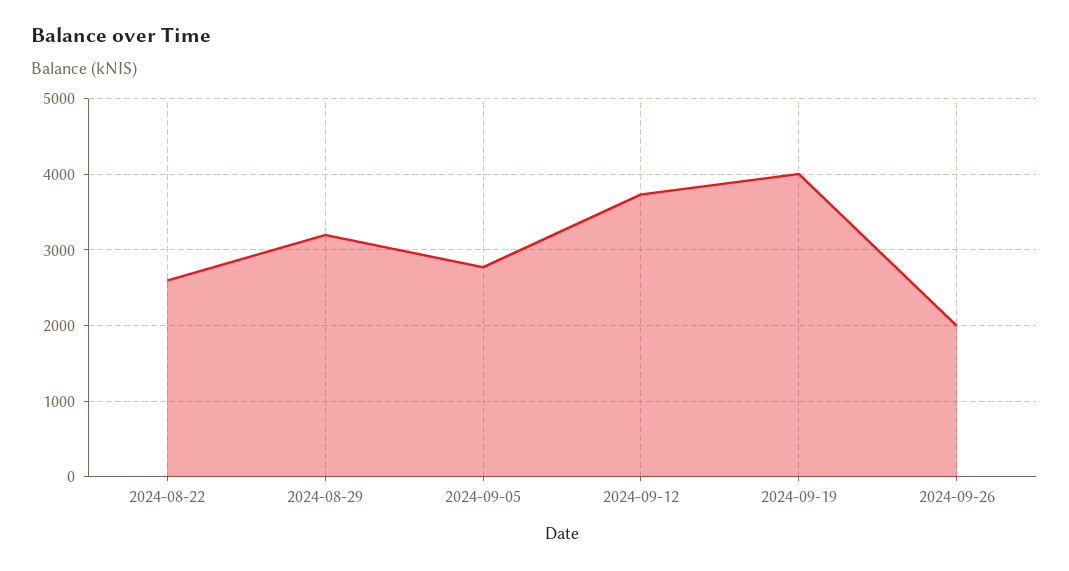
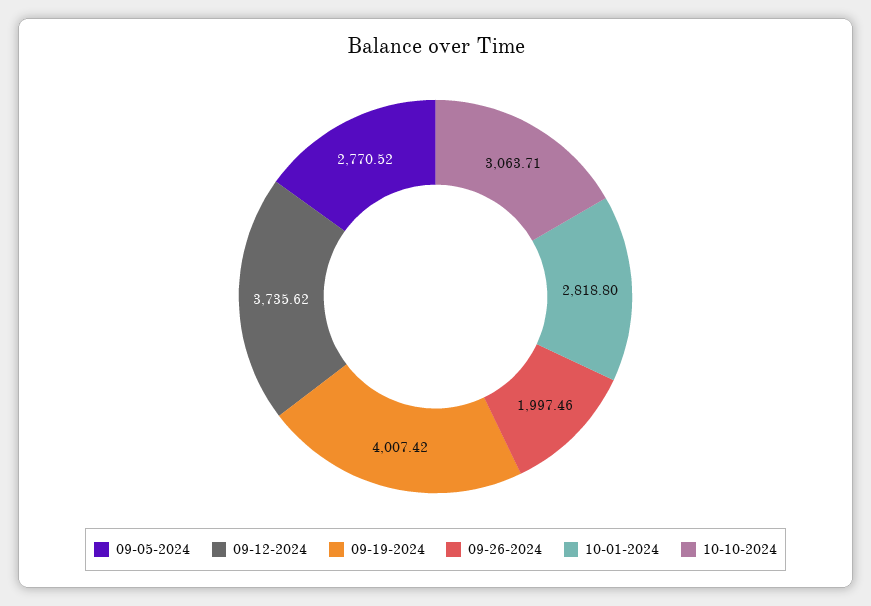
2024-08-22: 2600 -> none
2024-08-29: 3200 -> none
10-01-2024: none -> 2818.8
10-10-2024: none -> 3063.71

